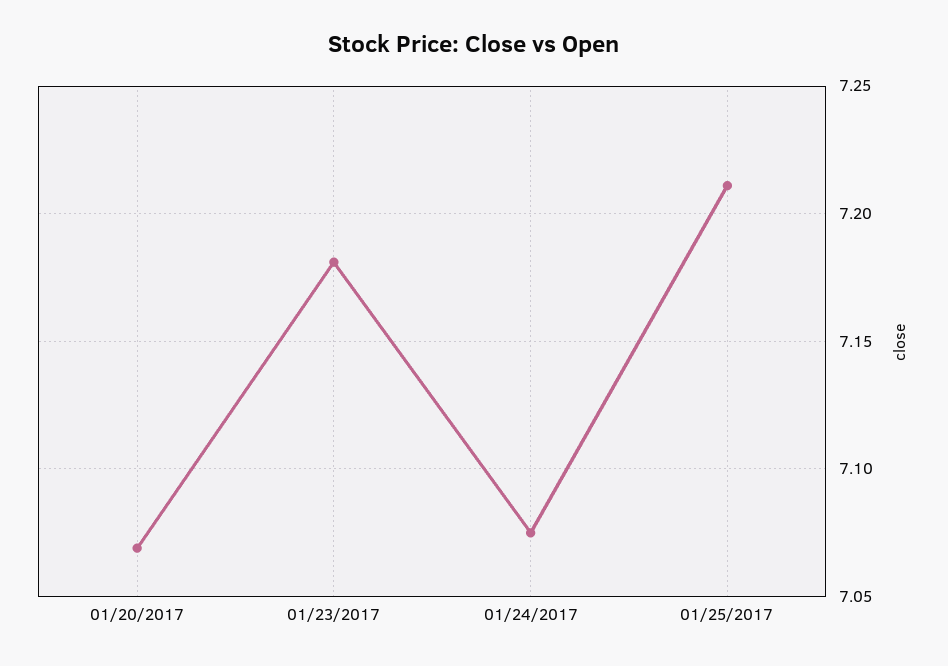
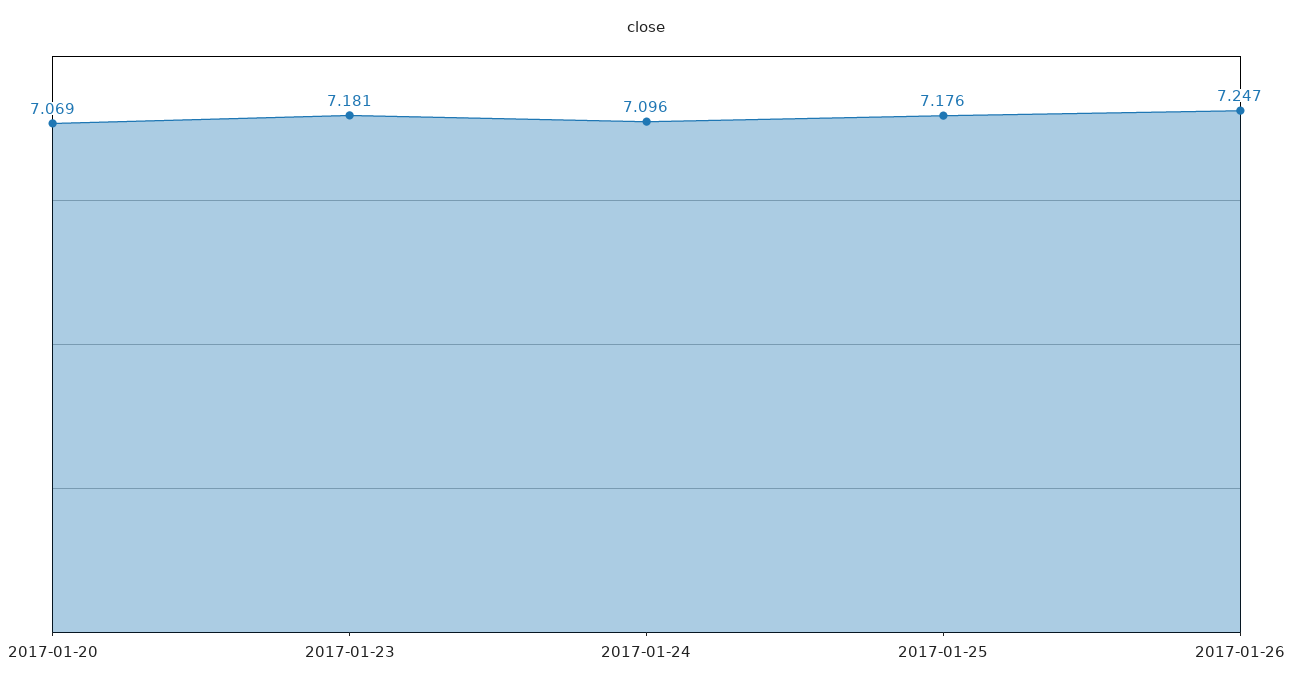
01/24/2017: 7.075 -> 7.096
01/25/2017: 7.21 -> 7.176
2017-01-26: none -> 7.247

